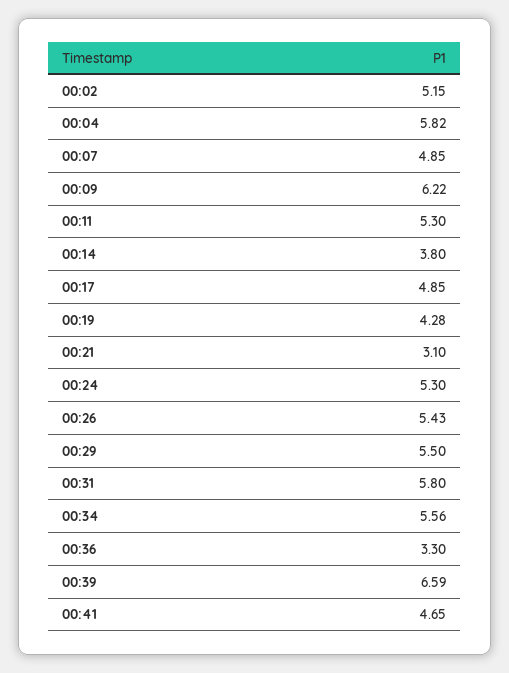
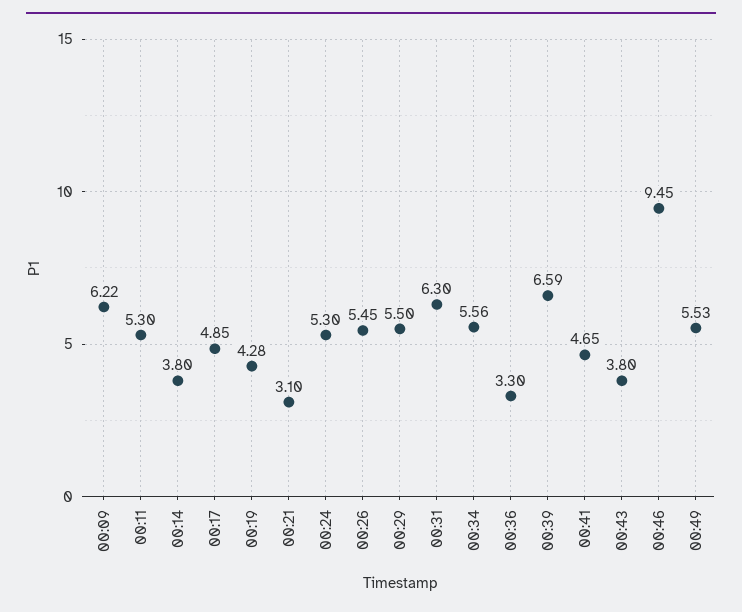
00:02: 5.15 -> none
00:04: 5.82 -> none
00:07: 4.85 -> none
00:26: 5.43 -> 5.45
00:31: 5.8 -> 6.3
00:43: none -> 3.8
00:46: none -> 9.45
00:49: none -> 5.53

